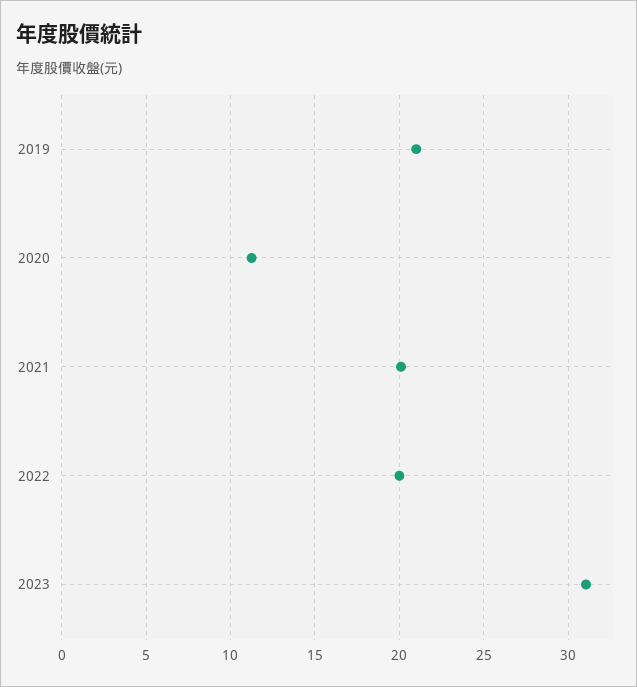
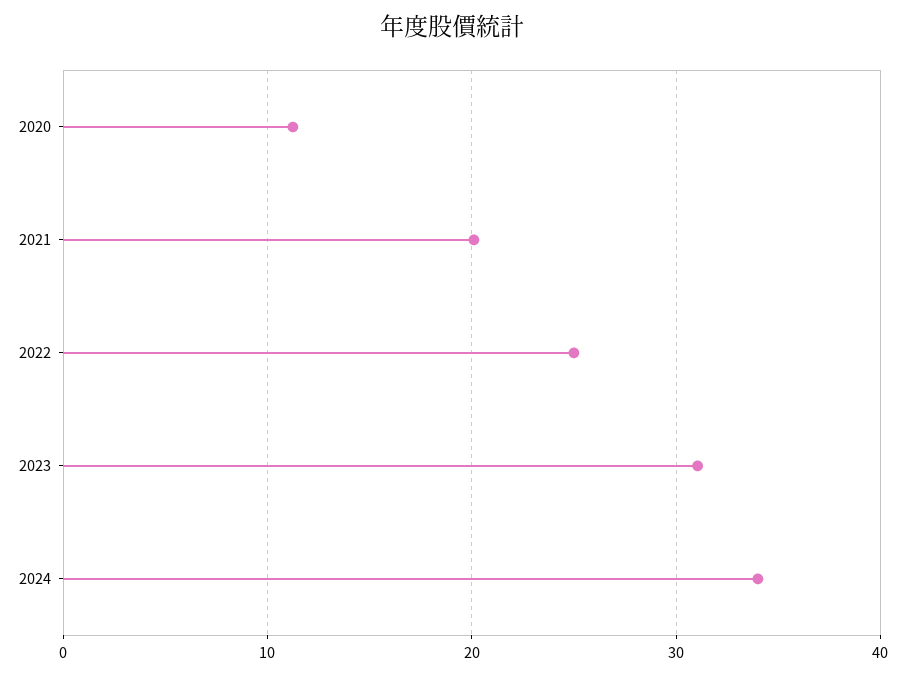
2019: 21 -> none
2022: 20 -> 25
2024: none -> 34

